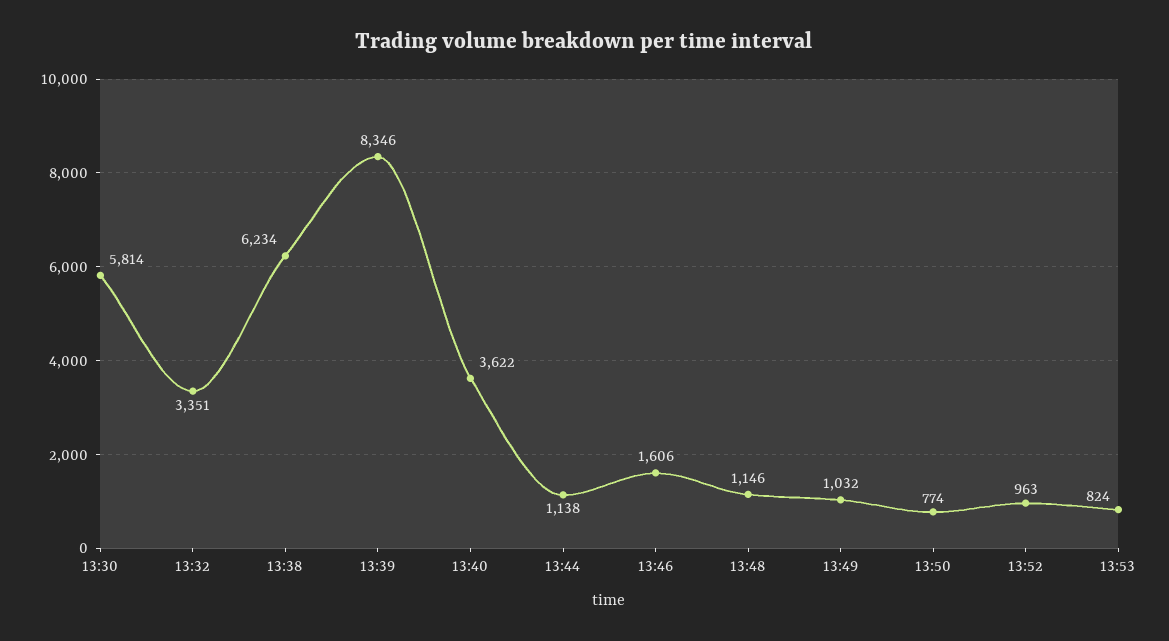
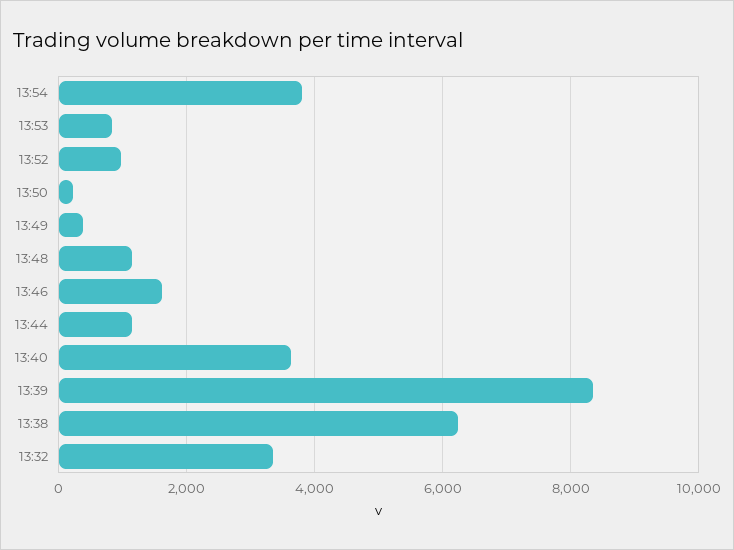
13:30: 5814 -> none
13:49: 1032 -> 400
13:50: 774 -> 200
13:54: none -> 3800

